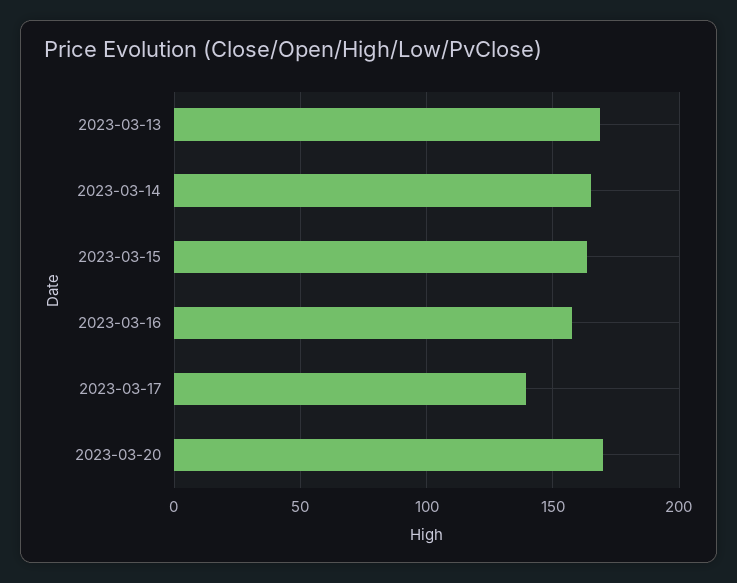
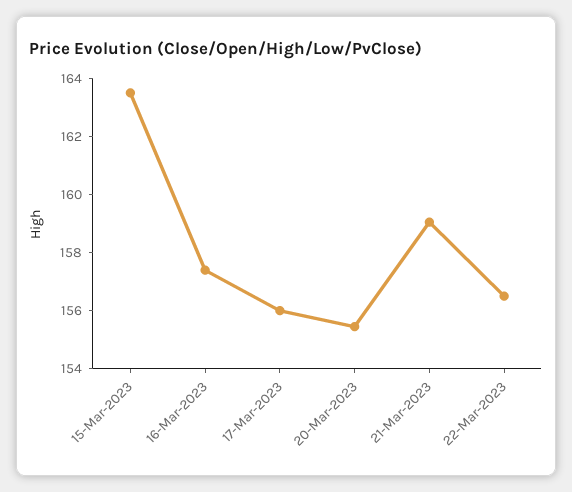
2023-03-13: 170 -> none
2023-03-14: 165 -> none
2023-03-17: 140 -> 156
2023-03-20: 170 -> 155.5
21-Mar-2023: none -> 159
22-Mar-2023: none -> 156.5

